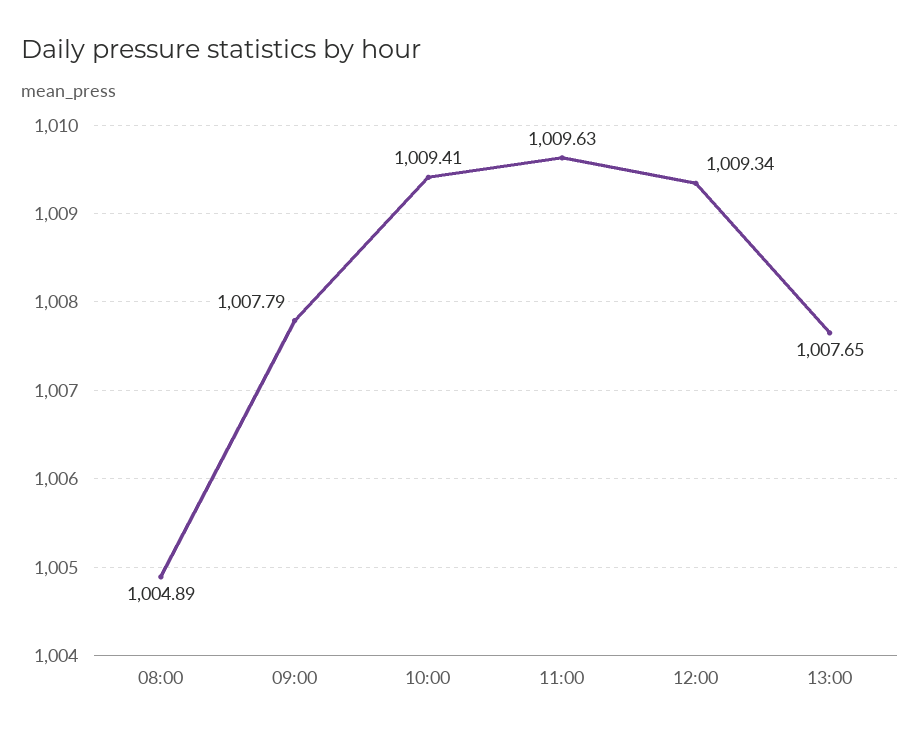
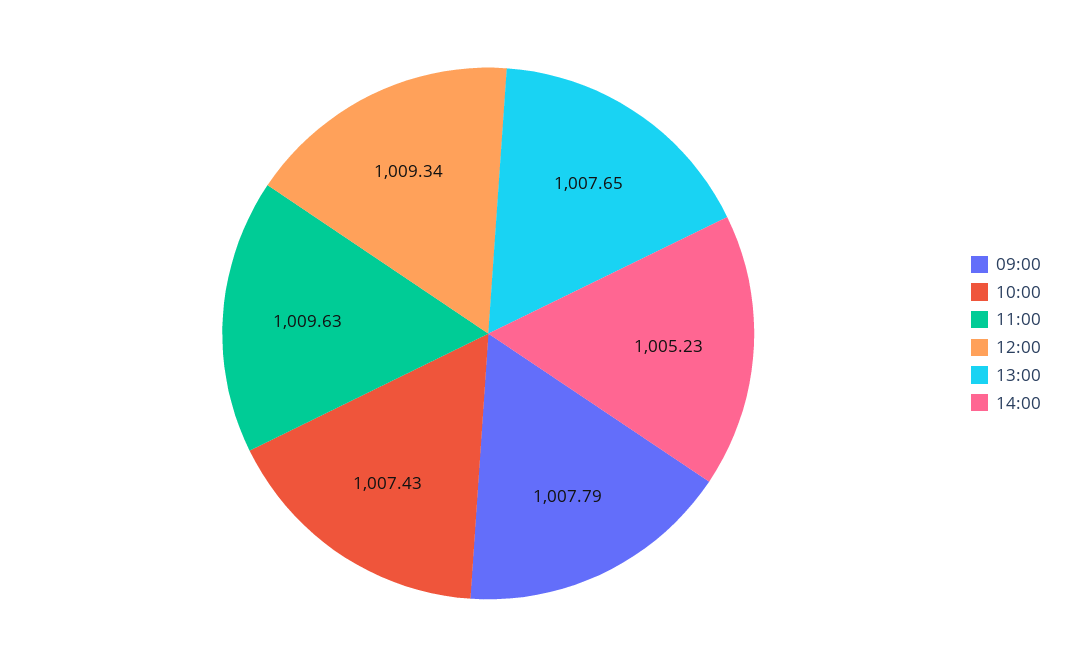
08:00: 1004.89 -> none
10:00: 1009.41 -> 1007.43
14:00: none -> 1005.23

